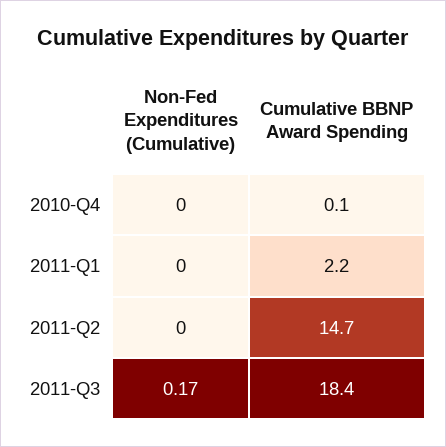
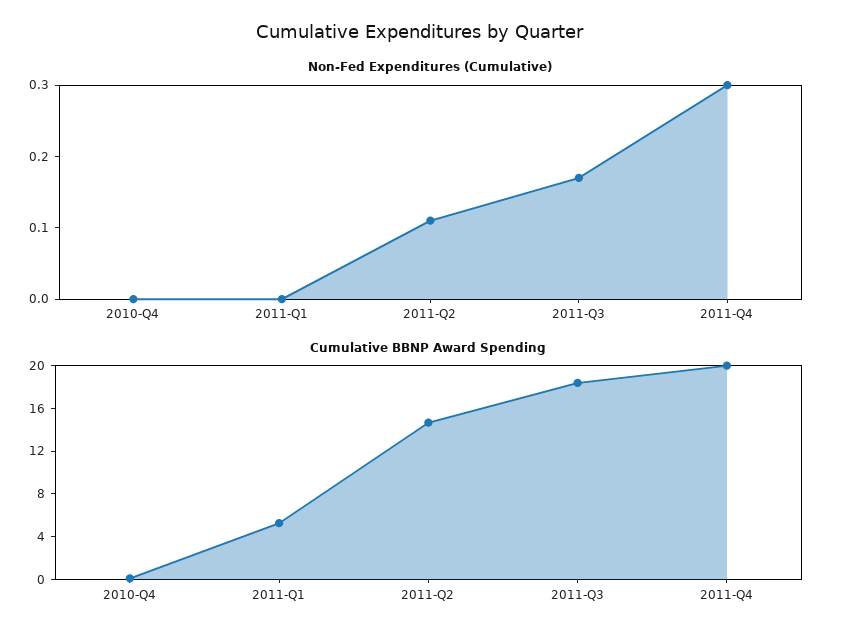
Cumulative BBNP Award Spending, 2011-Q1: 2.2 -> 5
Non-Fed Expenditures (Cumulative), 2011-Q2: 0 -> 0.1
Non-Fed Expenditures (Cumulative), 2011-Q4: none -> 0.3
Cumulative BBNP Award Spending, 2011-Q4: none -> 20

